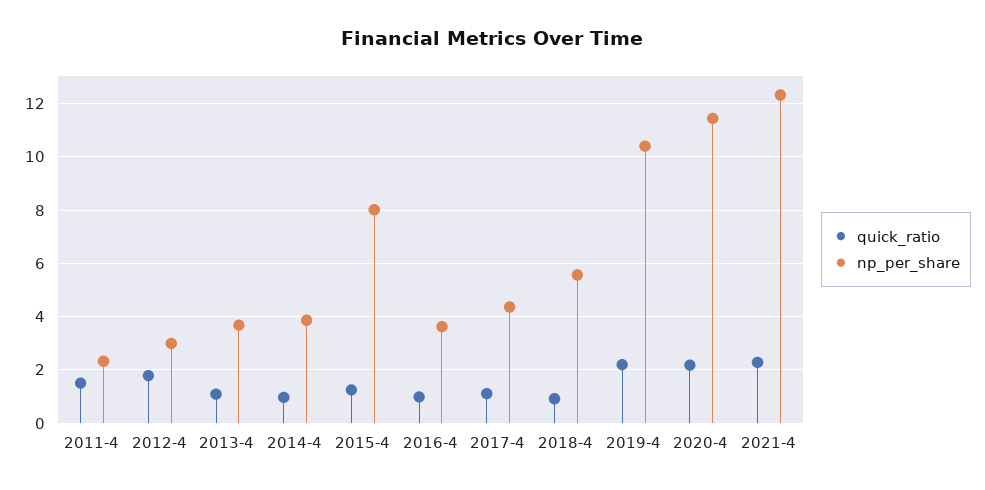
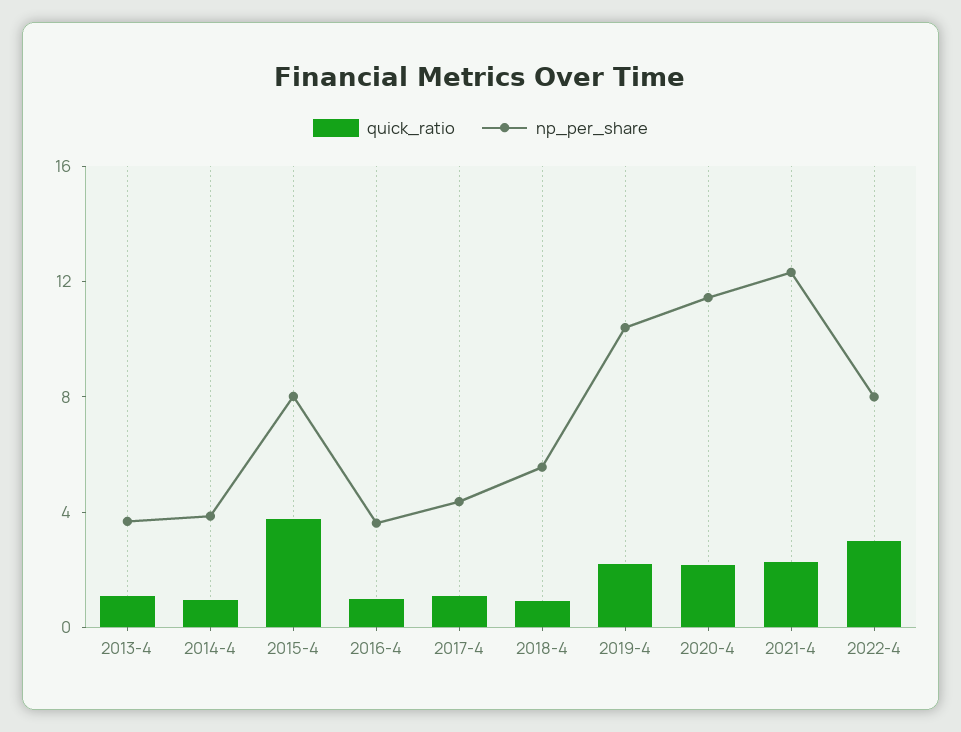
quick_ratio, 2011-4: 1.5 -> none
np_per_share, 2011-4: 2.25 -> none
quick_ratio, 2012-4: 1.75 -> none
np_per_share, 2012-4: 3 -> none
quick_ratio, 2015-4: 1.25 -> 4
quick_ratio, 2022-4: none -> 3
np_per_share, 2022-4: none -> 8

